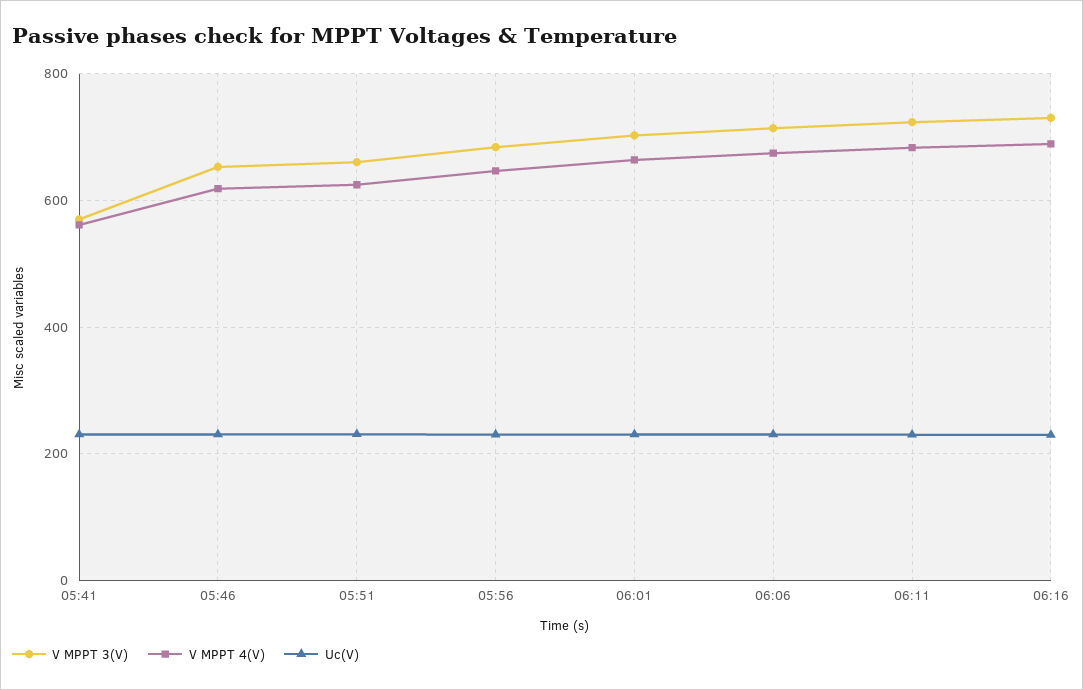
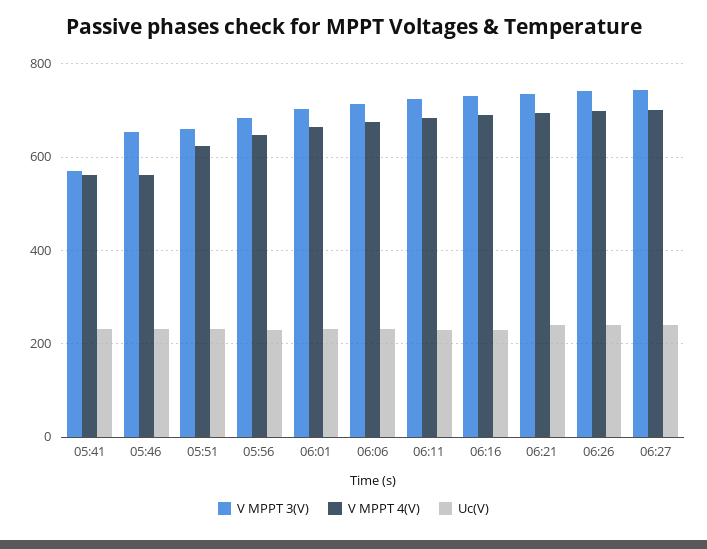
V MPPT 4(V), 05:46: 620 -> 560
V MPPT 3(V), 06:21: none -> 740
V MPPT 4(V), 06:21: none -> 700
Uc(V), 06:21: none -> 240
V MPPT 3(V), 06:26: none -> 740
V MPPT 4(V), 06:26: none -> 700
Uc(V), 06:26: none -> 240
V MPPT 3(V), 06:27: none -> 740
V MPPT 4(V), 06:27: none -> 700
Uc(V), 06:27: none -> 240

